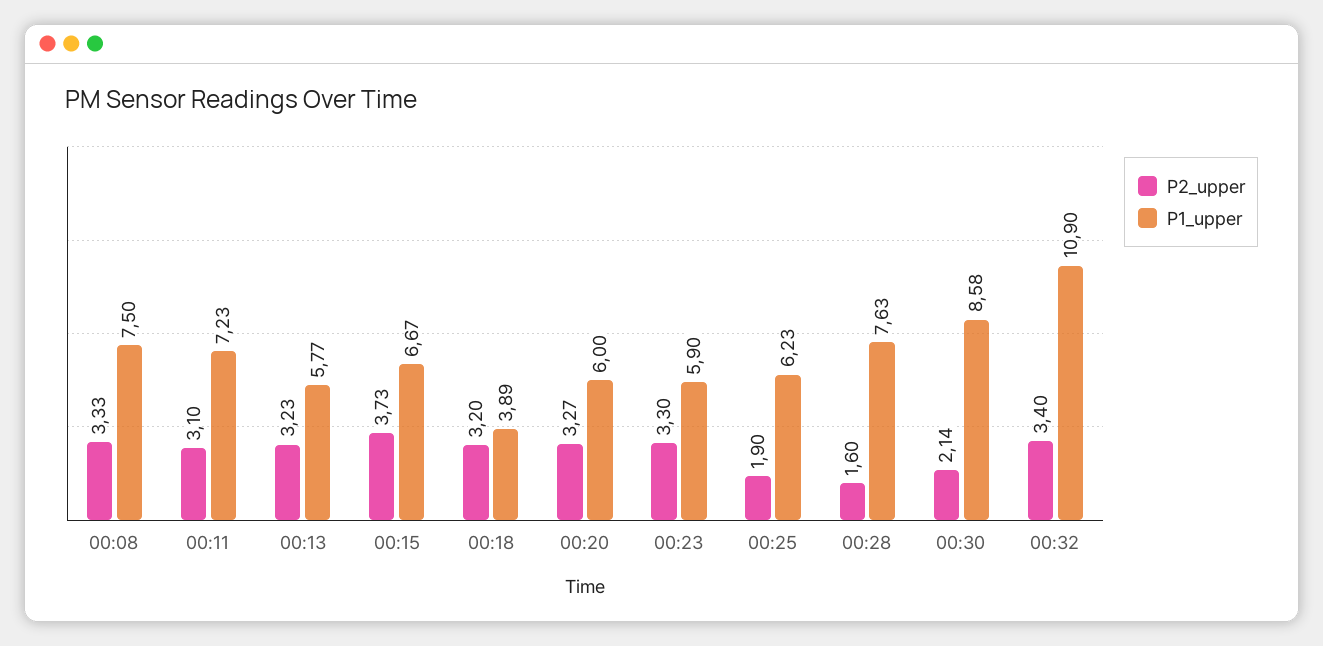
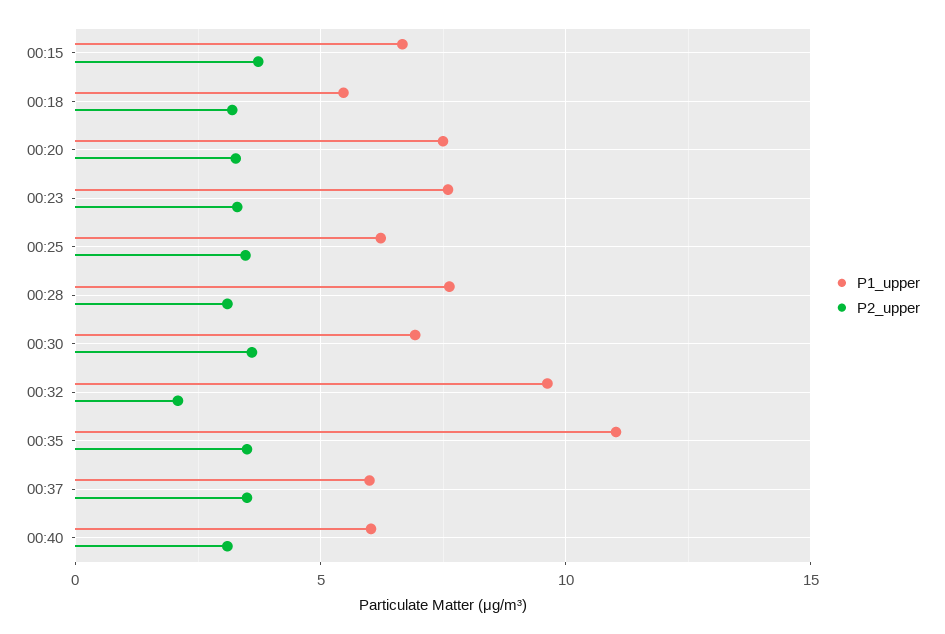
P2_upper, 00:08: 3.33 -> none
P1_upper, 00:08: 7.5 -> none
P2_upper, 00:11: 3.1 -> none
P1_upper, 00:11: 7.23 -> none
P2_upper, 00:13: 3.23 -> none
P1_upper, 00:13: 5.77 -> none
P1_upper, 00:18: 3.89 -> 5.5
P1_upper, 00:20: 6 -> 7.5
P1_upper, 00:23: 5.9 -> 7.5
P2_upper, 00:25: 1.9 -> 3.5
P2_upper, 00:28: 1.6 -> 3
P2_upper, 00:30: 2.14 -> 3.5
P1_upper, 00:30: 8.58 -> 7
P2_upper, 00:32: 3.4 -> 2
P1_upper, 00:32: 10.9 -> 9.5
P1_upper, 00:35: none -> 11
P2_upper, 00:35: none -> 3.5
P1_upper, 00:37: none -> 6
P2_upper, 00:37: none -> 3.5
P1_upper, 00:40: none -> 6
P2_upper, 00:40: none -> 3

